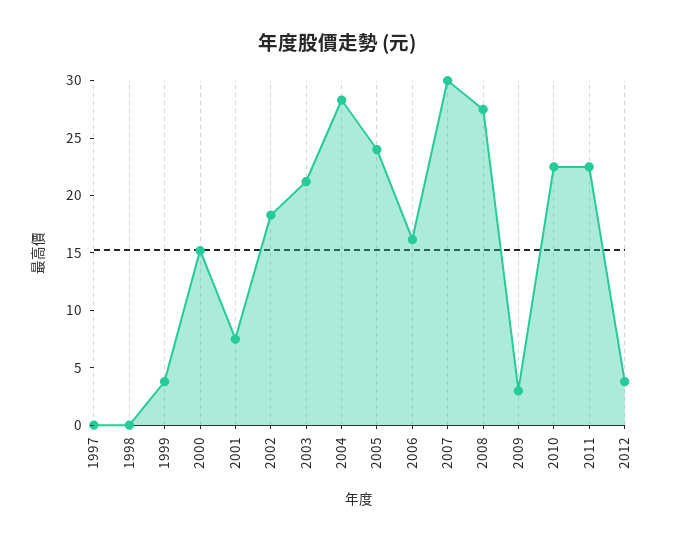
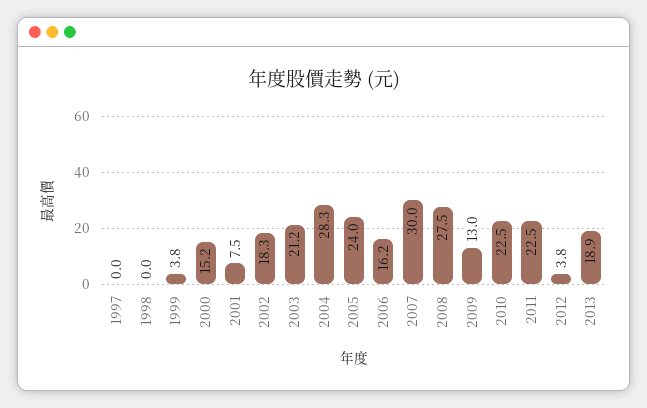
2009: 3 -> 13
2013: none -> 18.9

